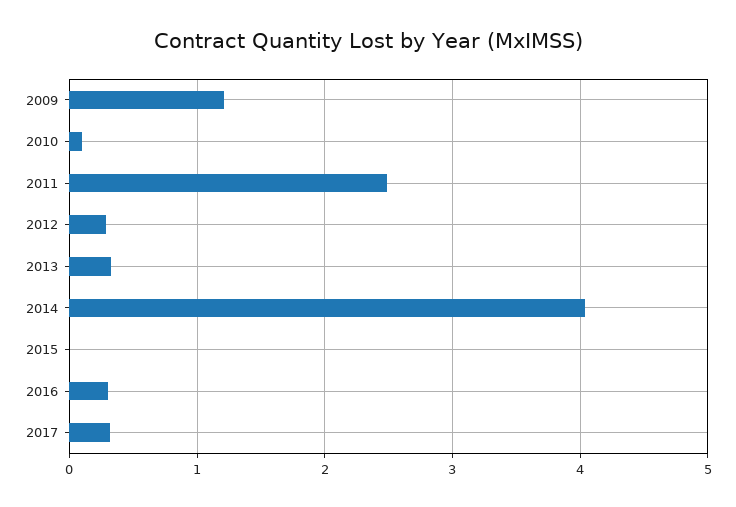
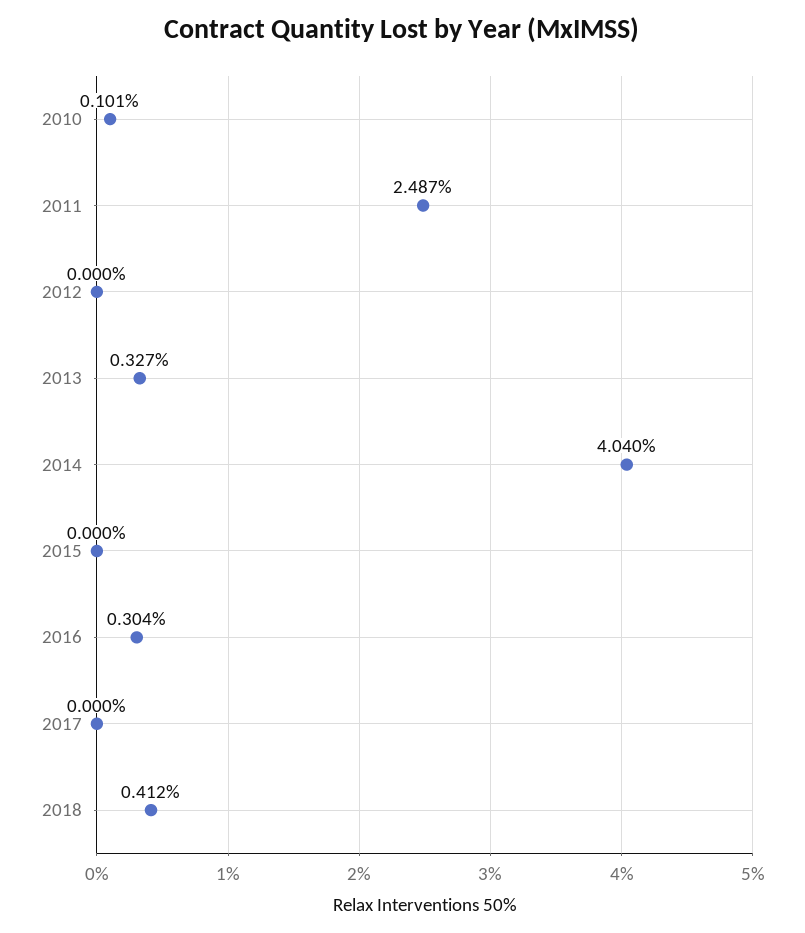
2009: 1.2 -> none
2012: 0.3 -> 0
2017: 0.3 -> 0
2018: none -> 0.412

